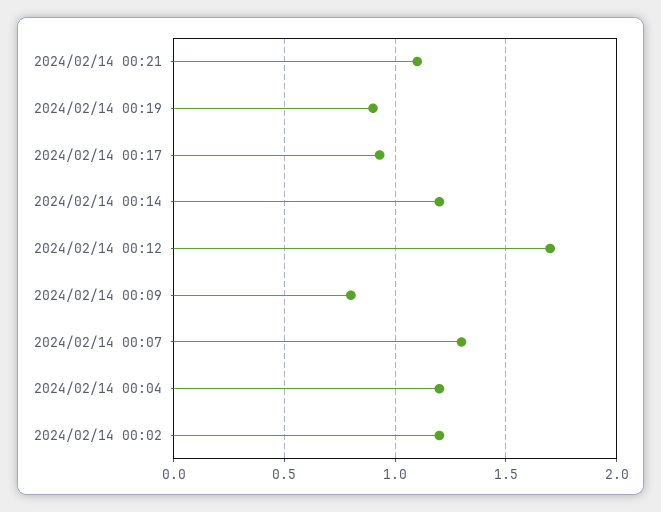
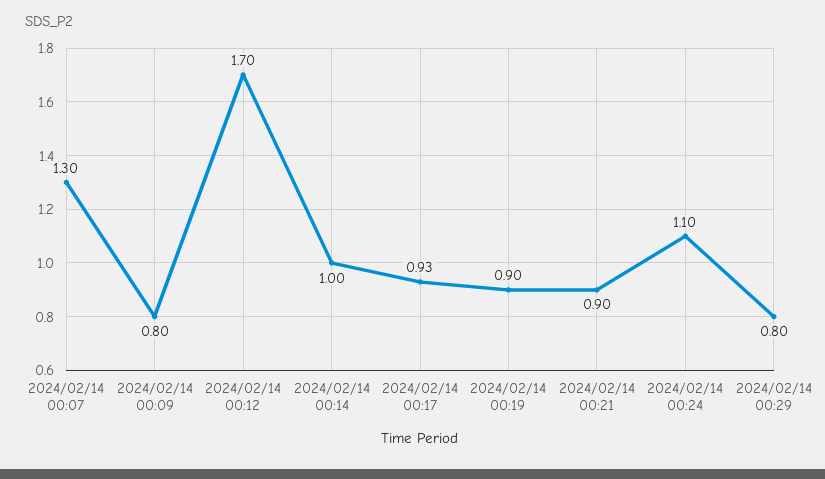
2024/02/14 00:21: 1.1 -> 0.9
2024/02/14 00:14: 1.2 -> 1
2024/02/14 00:04: 1.2 -> none
2024/02/14 00:02: 1.2 -> none
2024/02/14 00:24: none -> 1.1
2024/02/14 00:29: none -> 0.8

